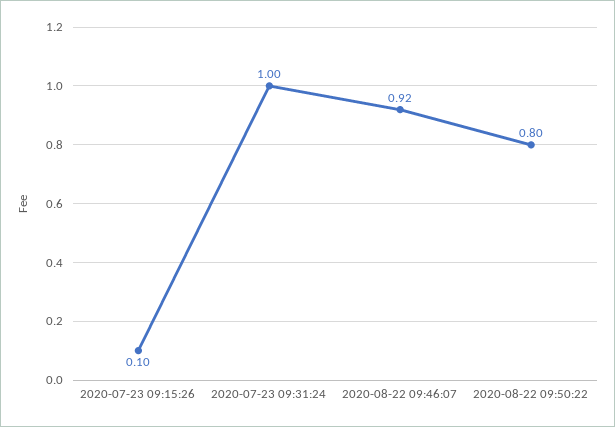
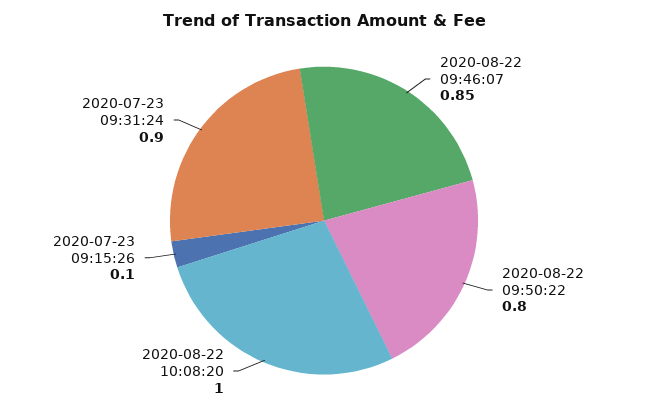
2020-07-23 09:31:24: 1 -> 0.9
2020-08-22 09:46:07: 0.92 -> 0.85
2020-08-22 10:08:20: none -> 1

